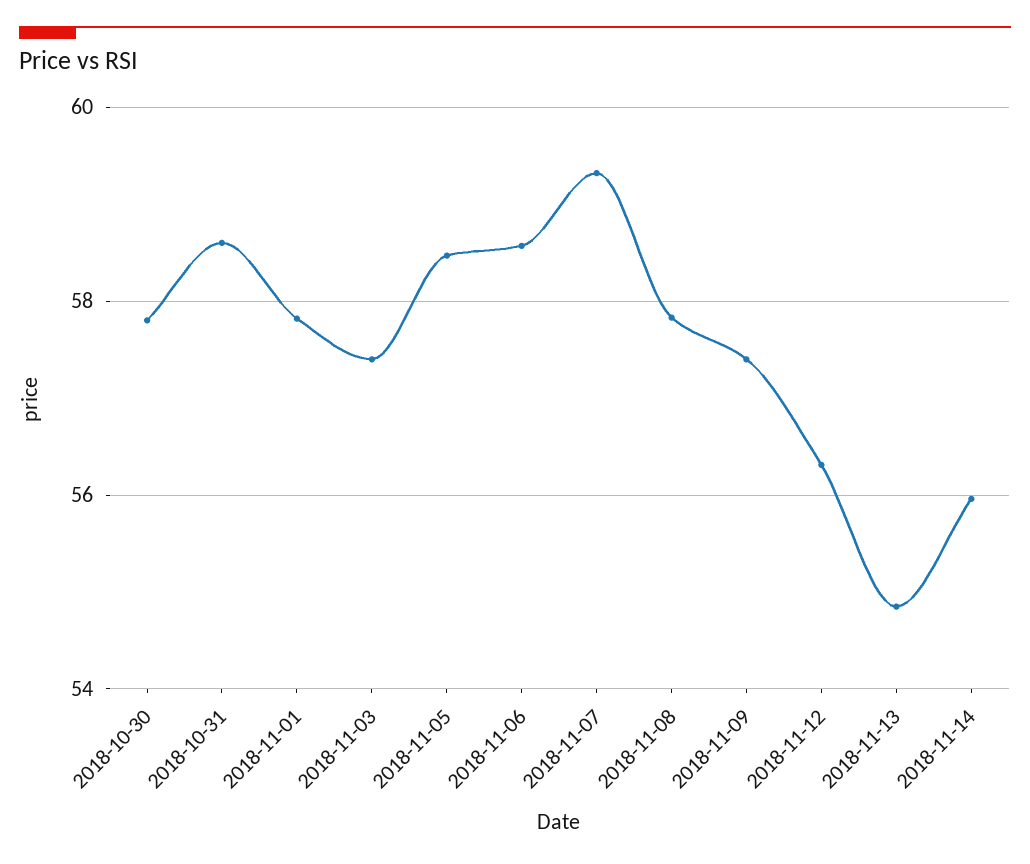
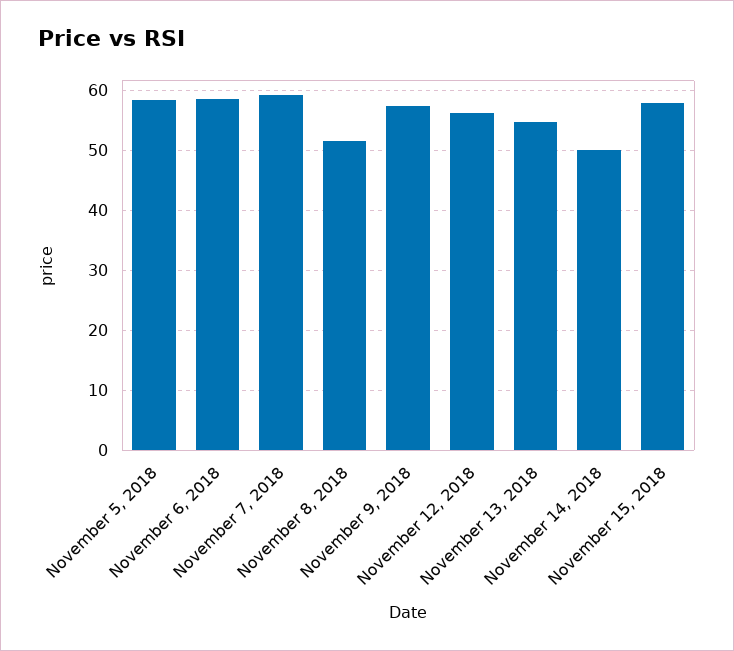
2018-10-30: 57.8 -> none
2018-10-31: 58.6 -> none
2018-11-01: 57.8 -> none
2018-11-03: 57.4 -> none
2018-11-08: 57.8 -> 52
2018-11-14: 56 -> 50
November 15, 2018: none -> 58

